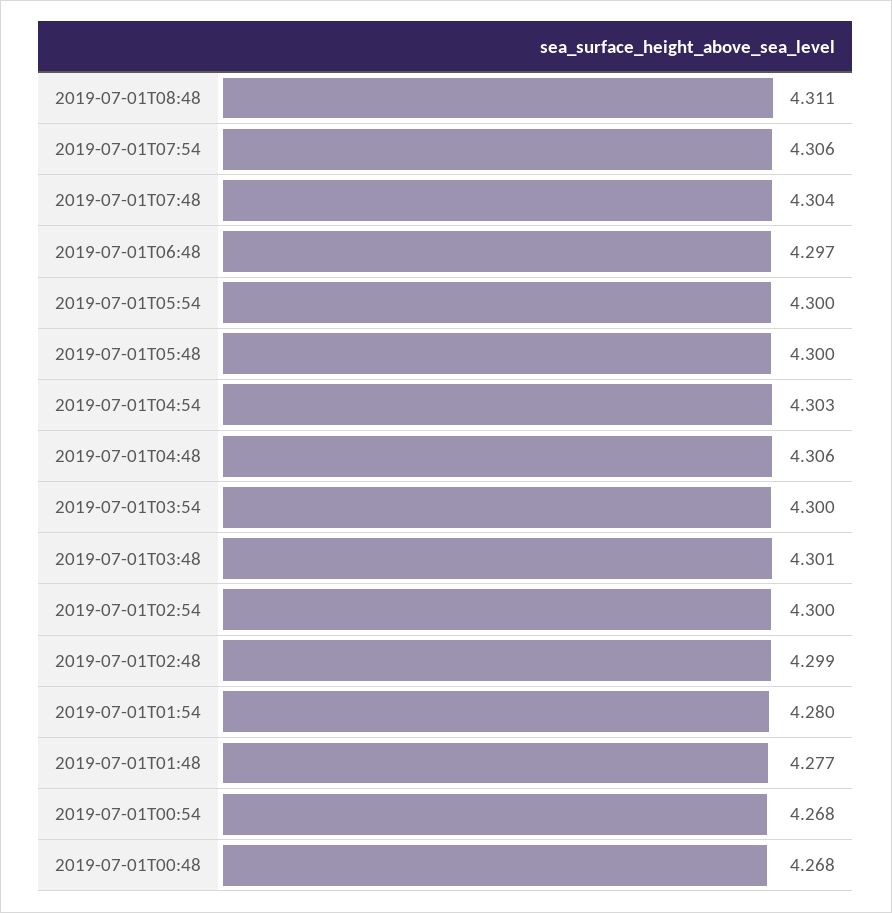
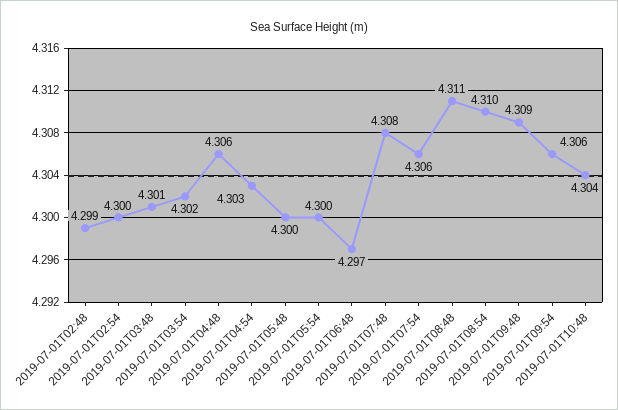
2019-07-01T07:48: 4.304 -> 4.308
2019-07-01T03:54: 4.3 -> 4.302
2019-07-01T01:54: 4.28 -> none
2019-07-01T01:48: 4.277 -> none
2019-07-01T00:54: 4.268 -> none
2019-07-01T00:48: 4.268 -> none
2019-07-01T08:54: none -> 4.31
2019-07-01T09:48: none -> 4.309
2019-07-01T09:54: none -> 4.306
2019-07-01T10:48: none -> 4.304

